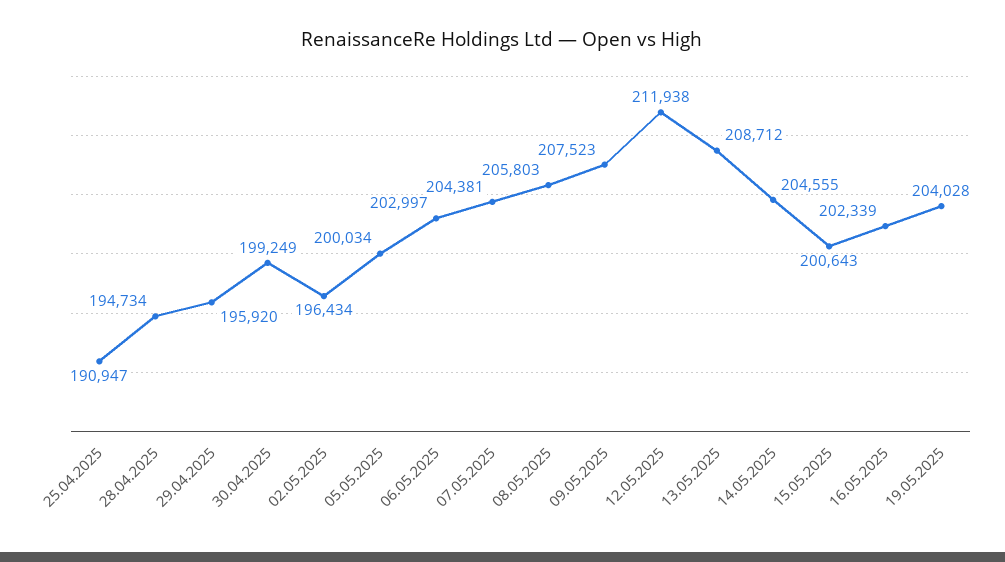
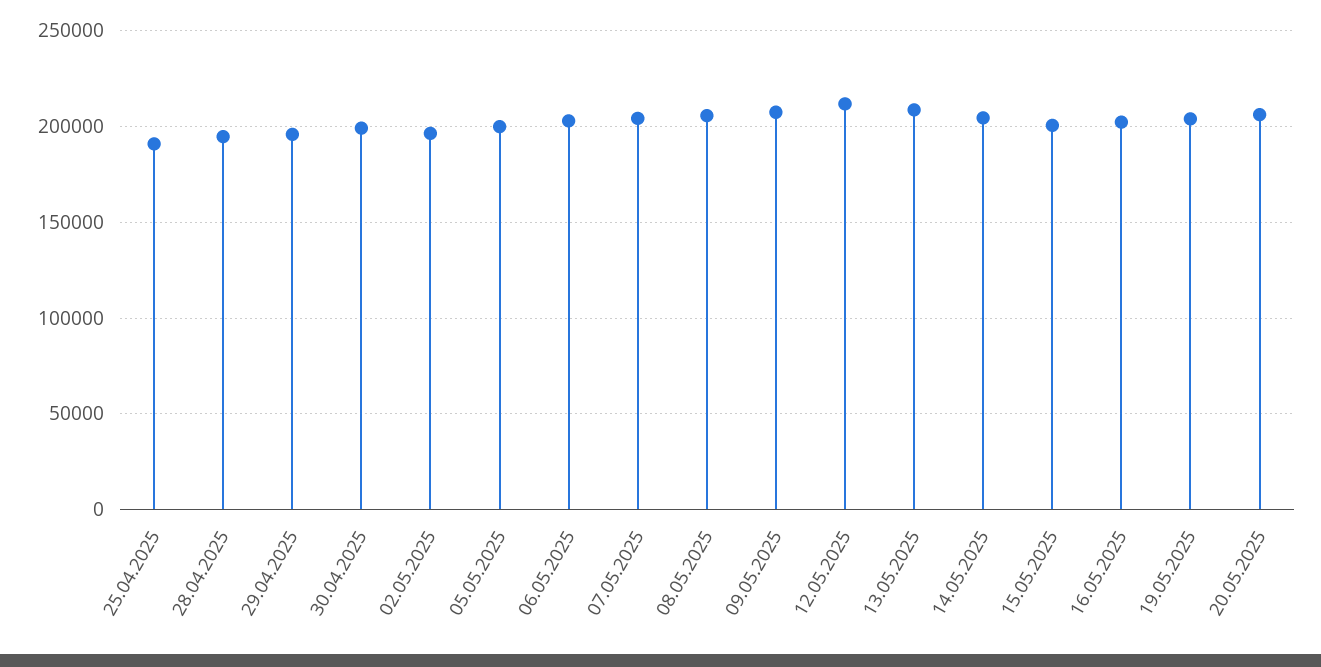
20.05.2025: none -> 205000

